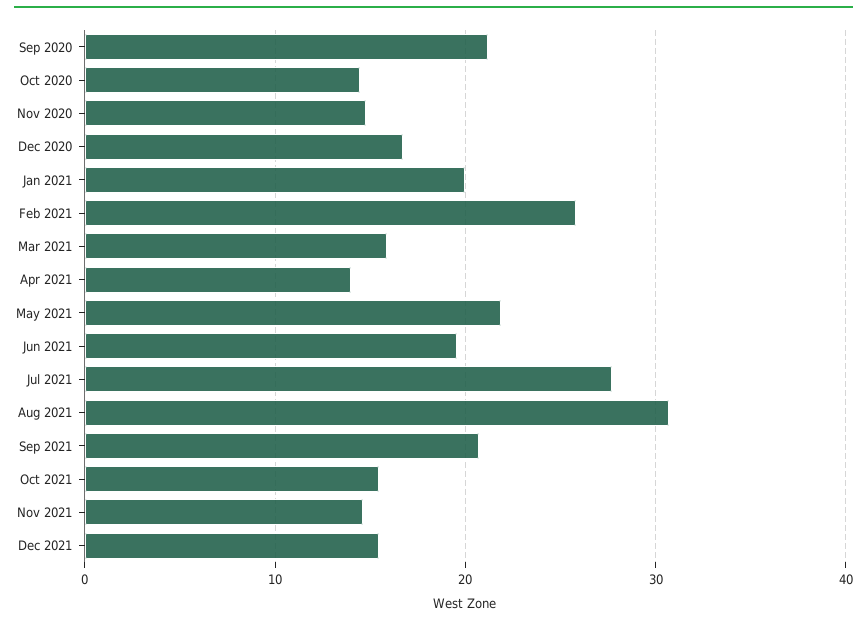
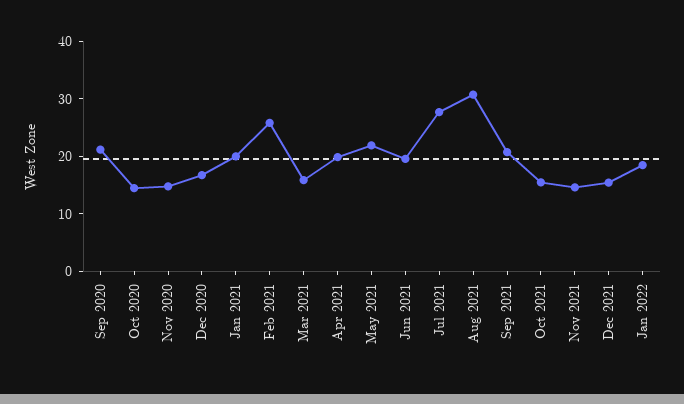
Apr 2021: 14 -> 20
Jan 2022: none -> 18

